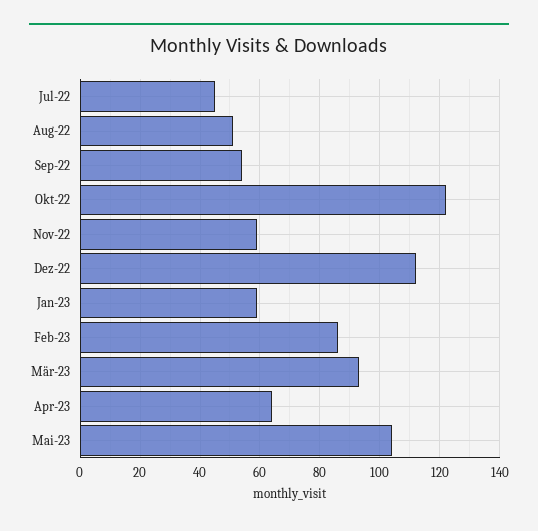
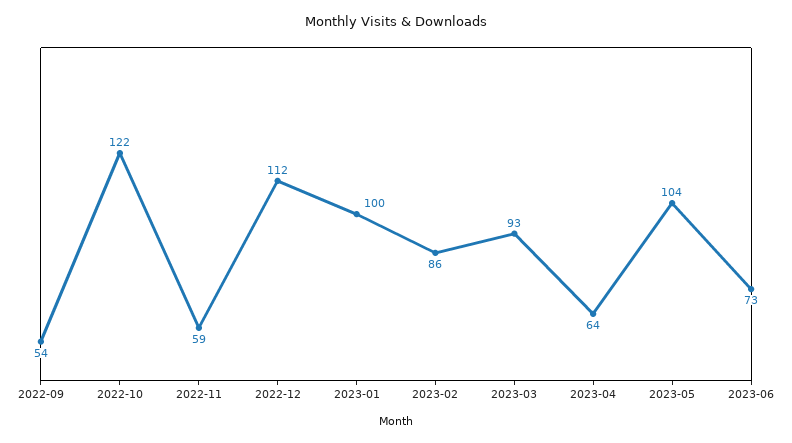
Jul-22: 45 -> none
Aug-22: 50 -> none
Jan-23: 60 -> 100
2023-06: none -> 73

